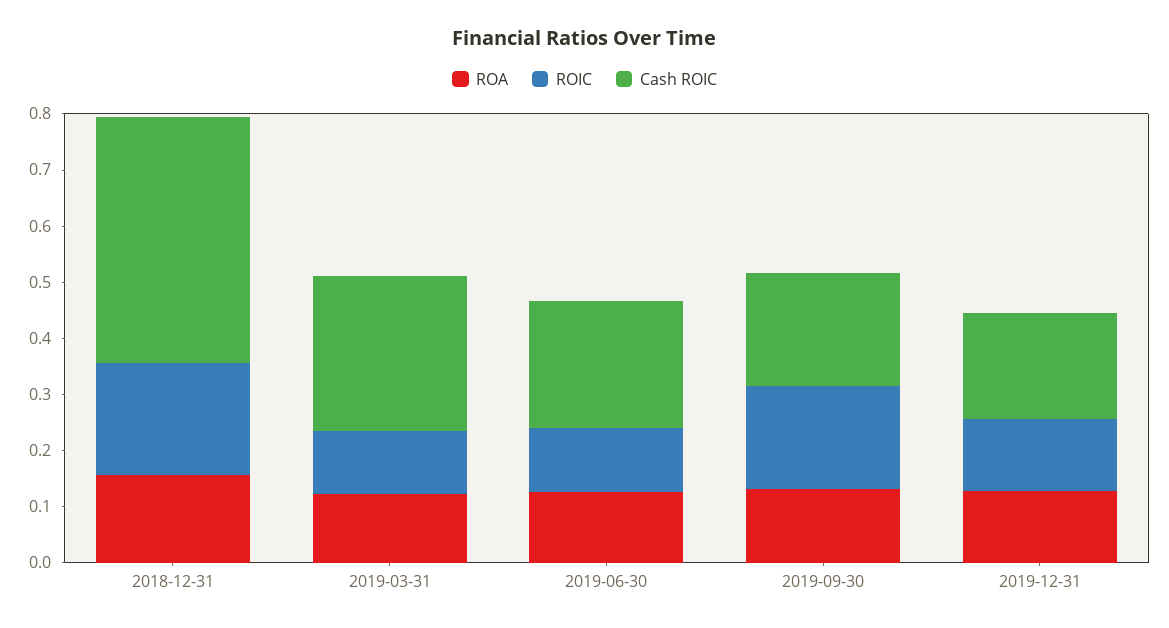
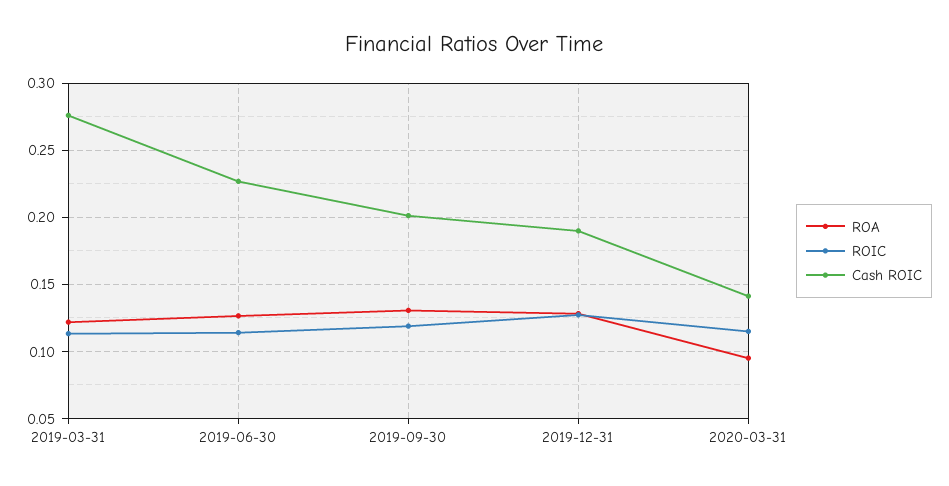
ROA, 2018-12-31: 0.16 -> none
ROIC, 2018-12-31: 0.2 -> none
Cash ROIC, 2018-12-31: 0.44 -> none
ROIC, 2019-09-30: 0.18 -> 0.12
ROA, 2020-03-31: none -> 0.095
ROIC, 2020-03-31: none -> 0.115
Cash ROIC, 2020-03-31: none -> 0.14

